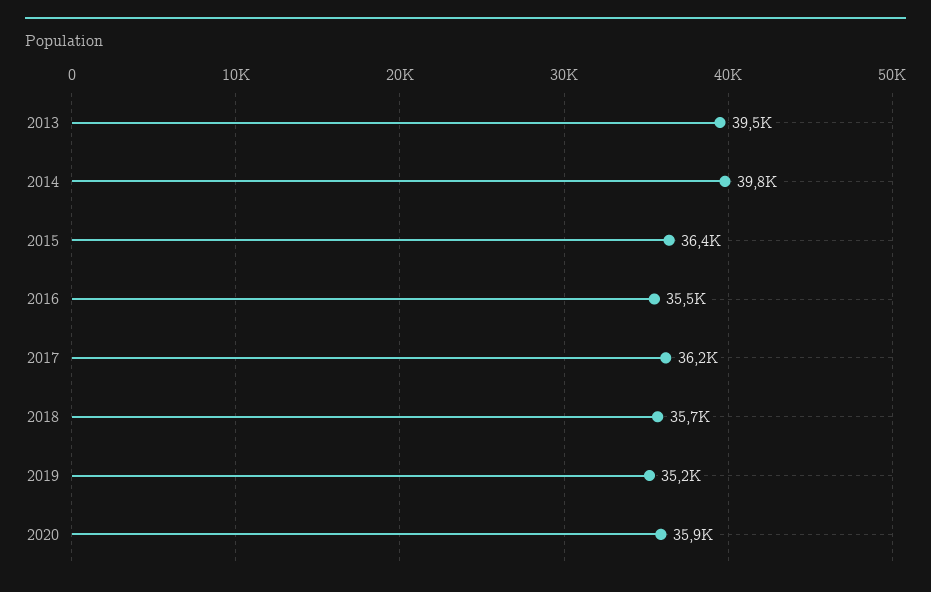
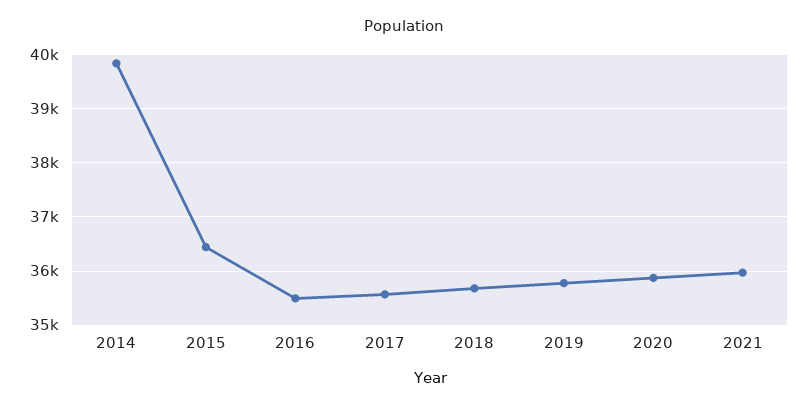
2013: 39500 -> none
2017: 36200 -> 35600
2019: 35200 -> 35800
2021: none -> 36000

